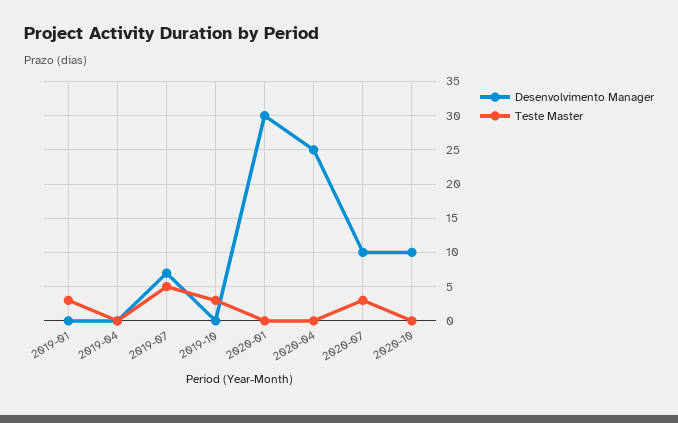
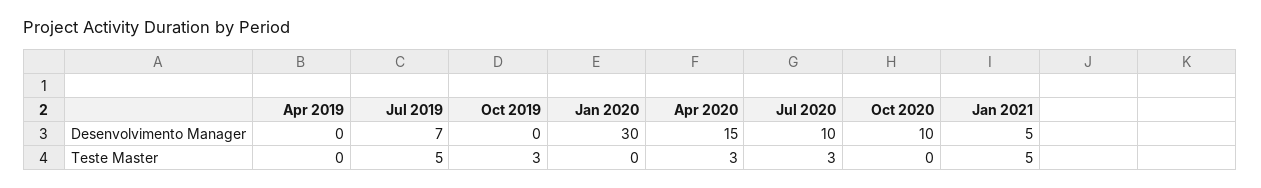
Desenvolvimento Manager, 2019-01: 0 -> none
Teste Master, 2019-01: 3 -> none
Desenvolvimento Manager, 2020-04: 25 -> 15
Teste Master, 2020-04: 0 -> 3
Desenvolvimento Manager, Jan 2021: none -> 5
Teste Master, Jan 2021: none -> 5

